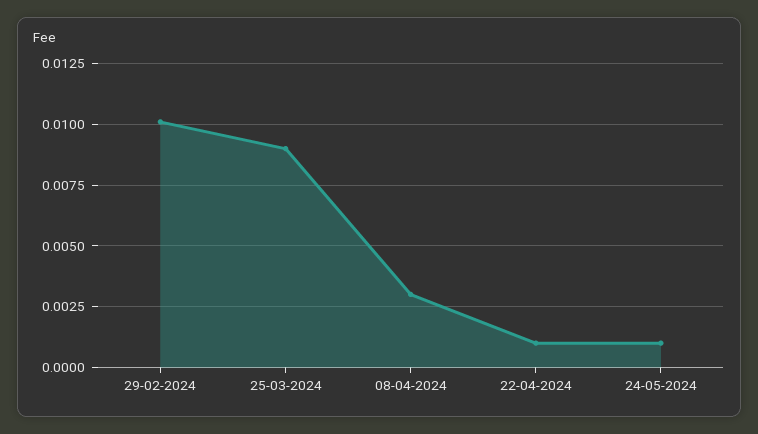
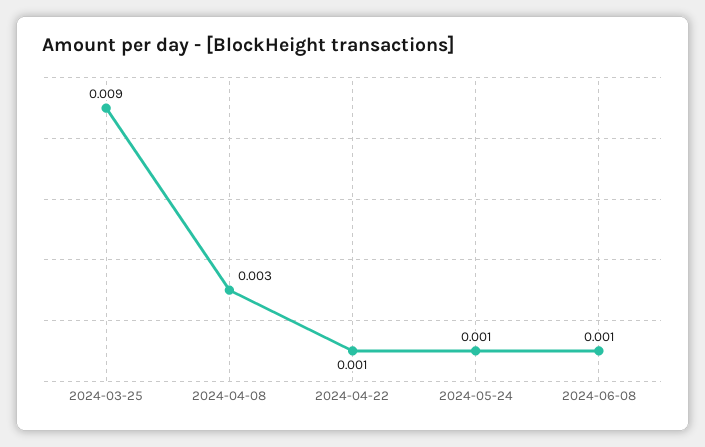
29-02-2024: 0.01 -> none
2024-06-08: none -> 0.001

